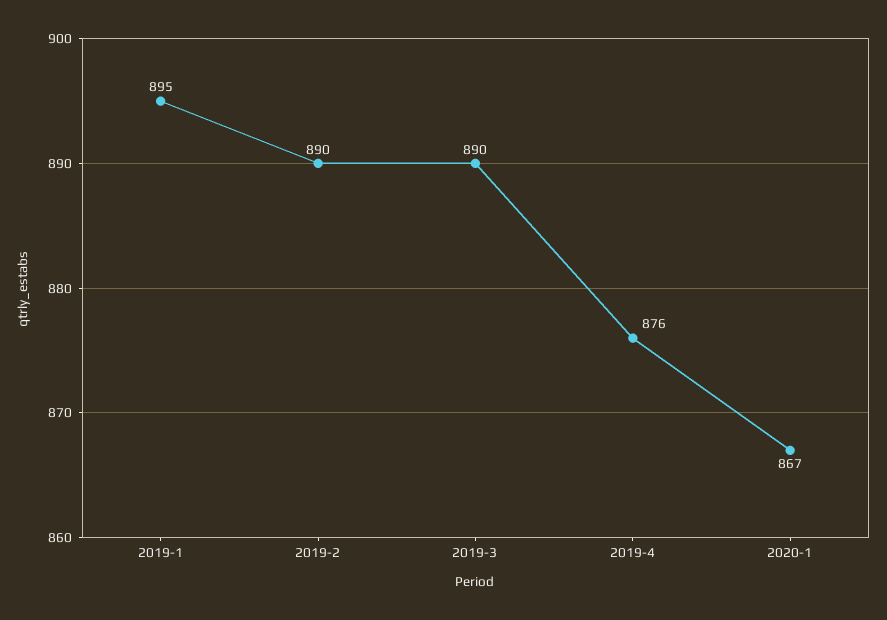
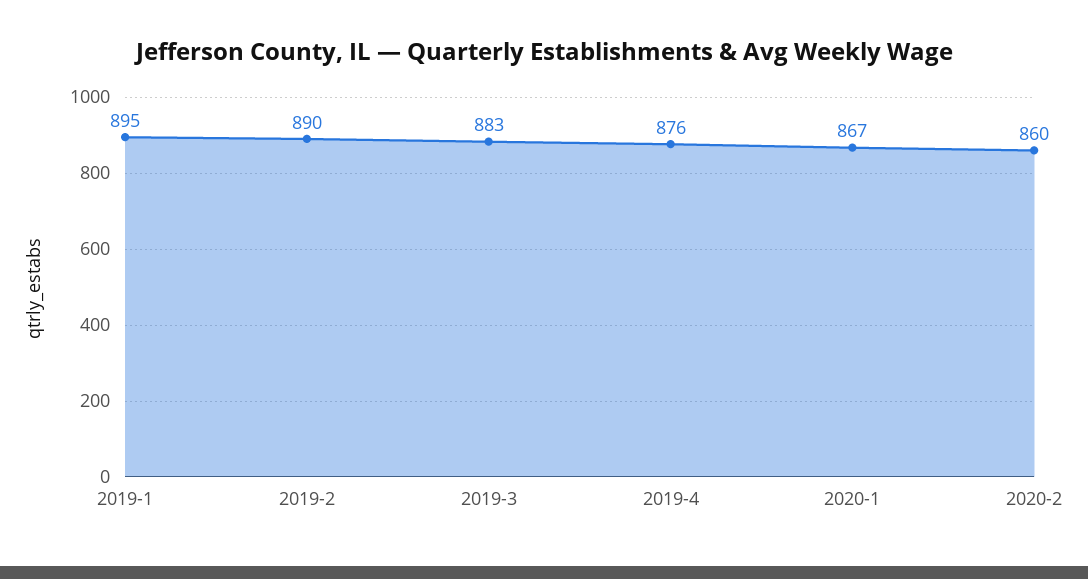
2019-3: 890 -> 883
2020-2: none -> 860

